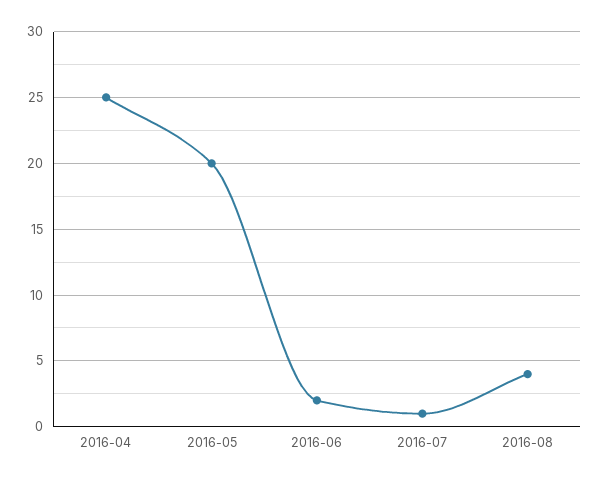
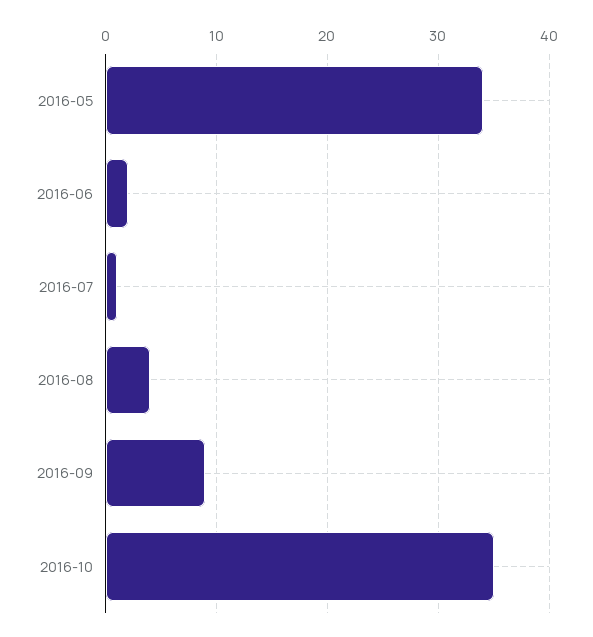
2016-04: 25 -> none
2016-05: 20 -> 34
2016-09: none -> 9
2016-10: none -> 35

